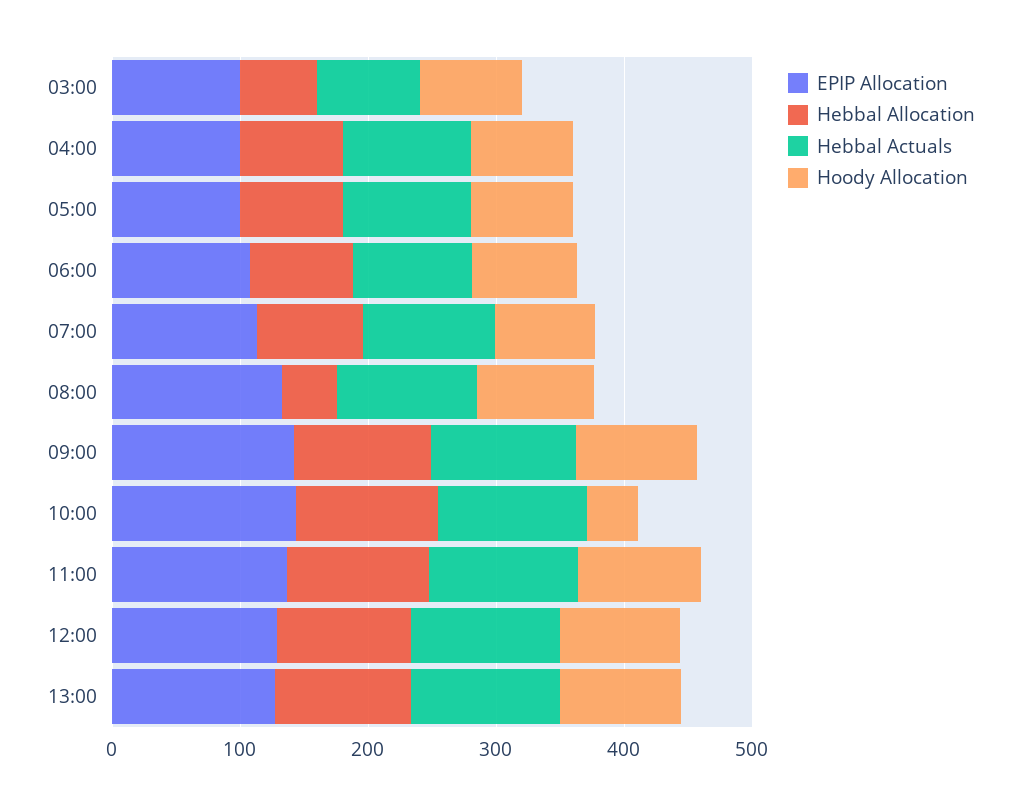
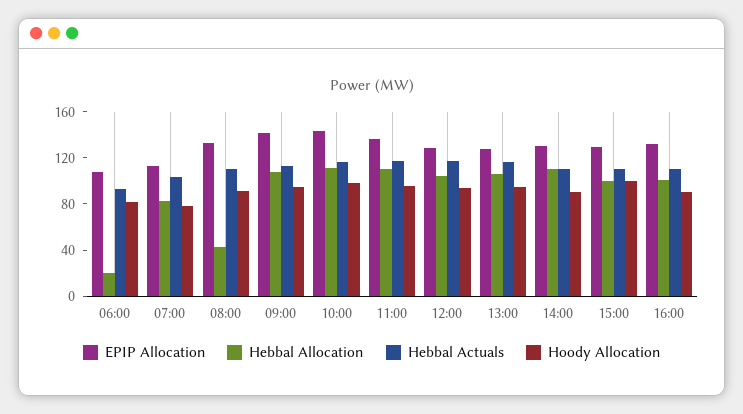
EPIP Allocation, 03:00: 100 -> none
Hebbal Allocation, 03:00: 60 -> none
Hebbal Actuals, 03:00: 80 -> none
Hoody Allocation, 03:00: 80 -> none
EPIP Allocation, 04:00: 100 -> none
Hebbal Allocation, 04:00: 80 -> none
Hebbal Actuals, 04:00: 100 -> none
Hoody Allocation, 04:00: 80 -> none
EPIP Allocation, 05:00: 100 -> none
Hebbal Allocation, 05:00: 80 -> none
Hebbal Actuals, 05:00: 100 -> none
Hoody Allocation, 05:00: 80 -> none
Hebbal Allocation, 06:00: 80 -> 20
Hoody Allocation, 10:00: 40 -> 100
EPIP Allocation, 14:00: none -> 130
Hebbal Allocation, 14:00: none -> 110
Hebbal Actuals, 14:00: none -> 110
Hoody Allocation, 14:00: none -> 90
EPIP Allocation, 15:00: none -> 130
Hebbal Allocation, 15:00: none -> 100
Hebbal Actuals, 15:00: none -> 110
Hoody Allocation, 15:00: none -> 100
EPIP Allocation, 16:00: none -> 130
Hebbal Allocation, 16:00: none -> 100
Hebbal Actuals, 16:00: none -> 110
Hoody Allocation, 16:00: none -> 90

